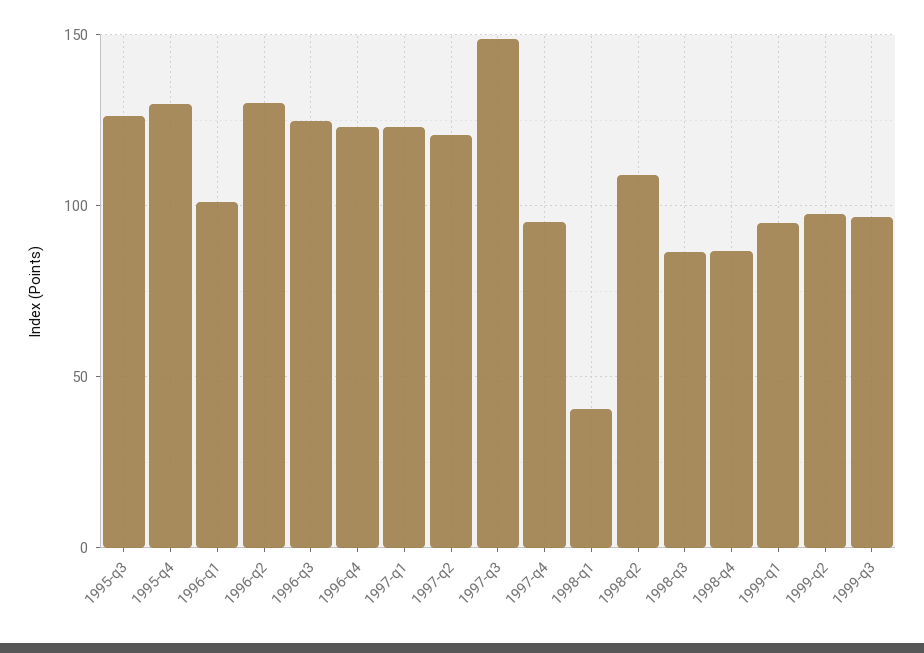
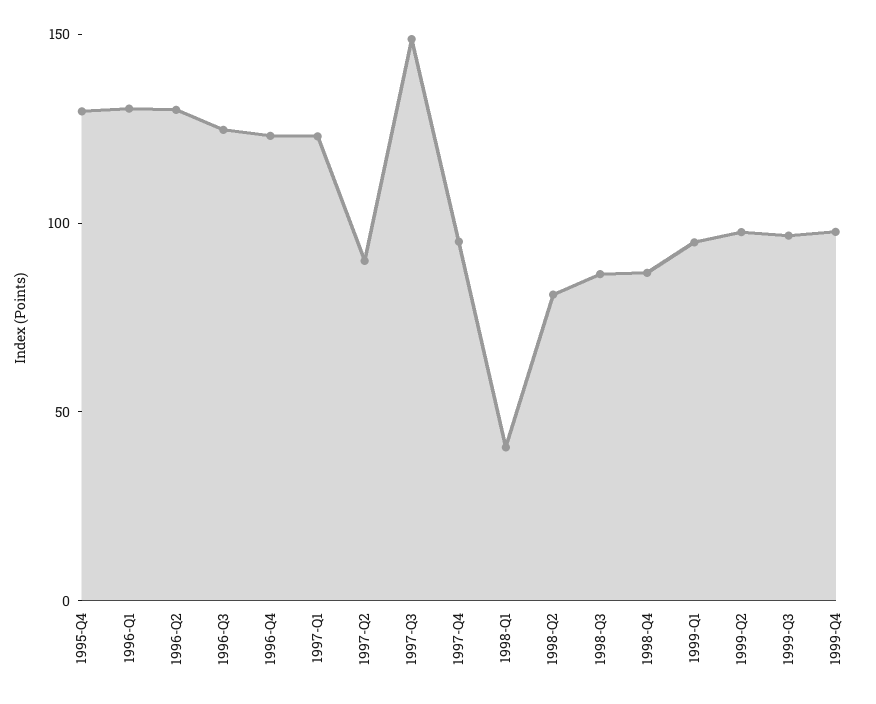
1995-q3: 125 -> none
1996-q1: 100 -> 130
1997-q2: 120 -> 90
1998-q2: 110 -> 80
1999-Q4: none -> 100

